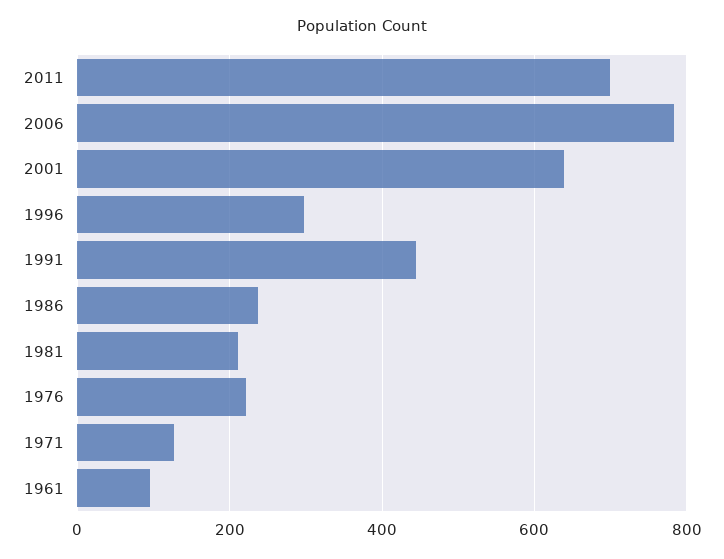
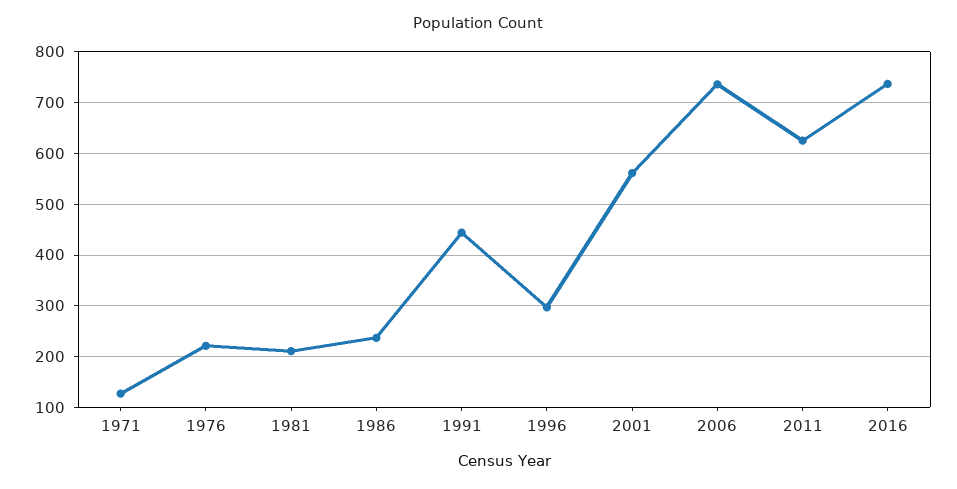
2011: 700 -> 620
2006: 780 -> 740
2001: 640 -> 560
1961: 100 -> none
2016: none -> 740

